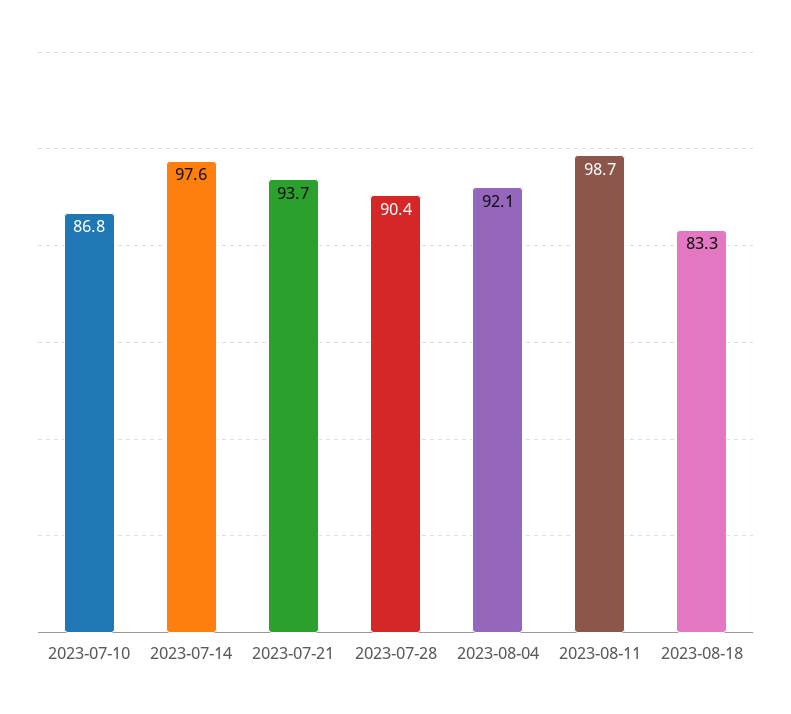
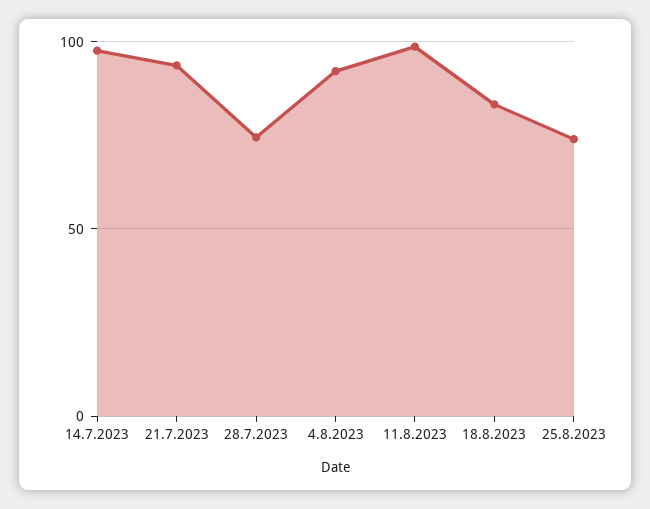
2023-07-10: 86.8 -> none
2023-07-28: 90.4 -> 75
25.8.2023: none -> 75

